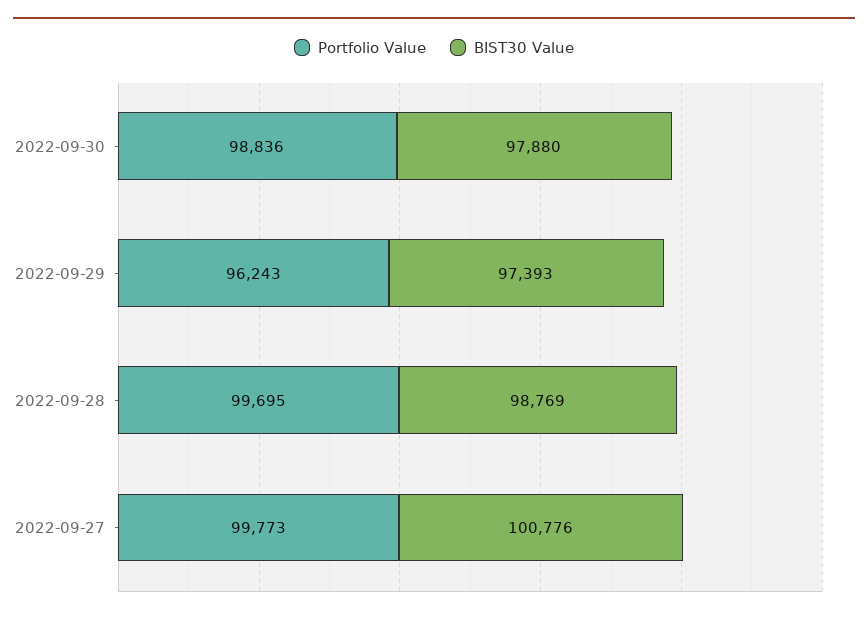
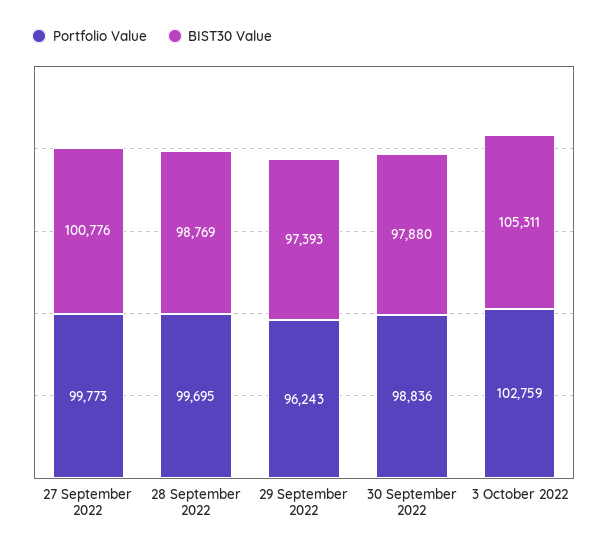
Portfolio Value, 3 October 2022: none -> 102759
BIST30 Value, 3 October 2022: none -> 105311

